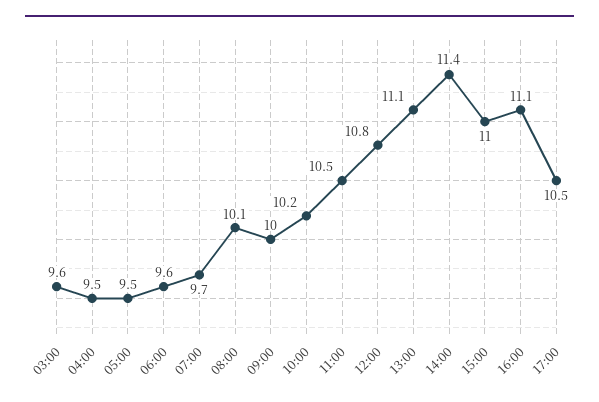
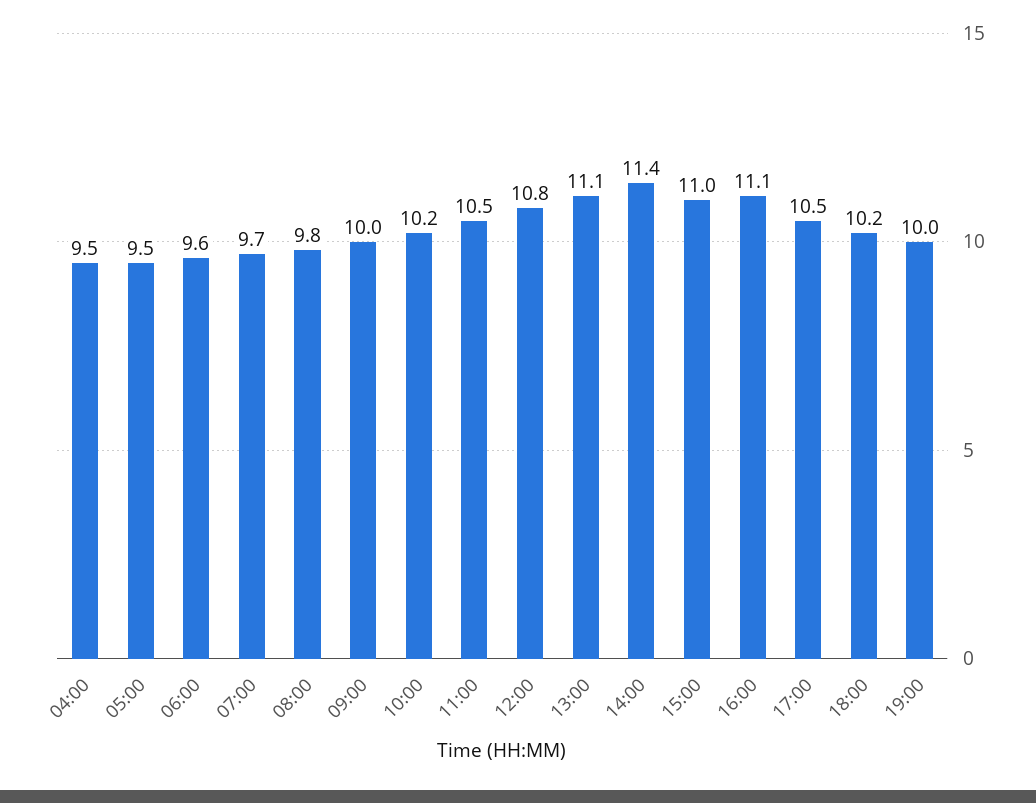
03:00: 9.6 -> none
08:00: 10.1 -> 9.8
18:00: none -> 10.2
19:00: none -> 10

